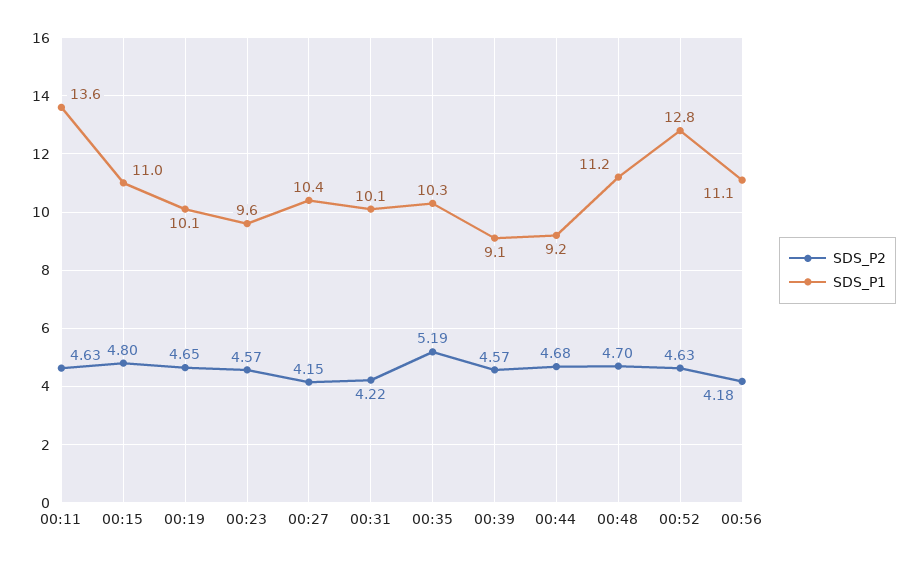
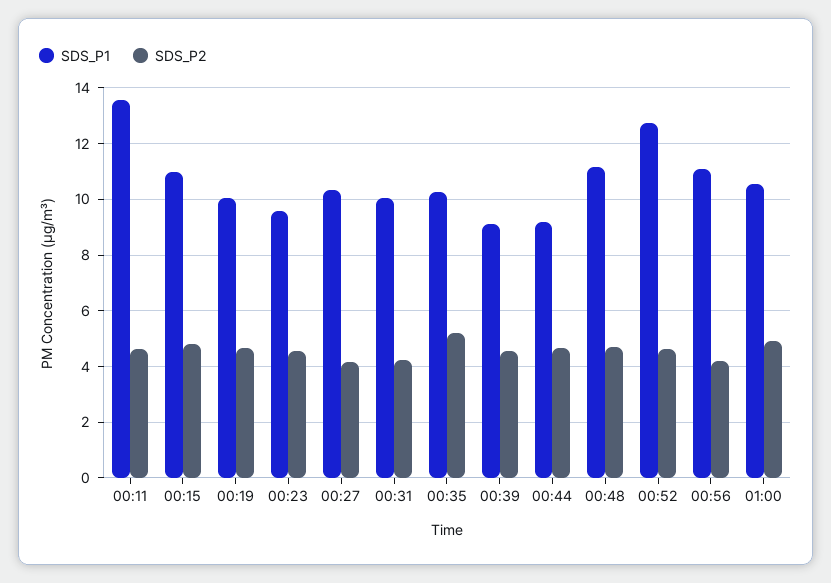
SDS_P1, 01:00: none -> 10.5
SDS_P2, 01:00: none -> 5

